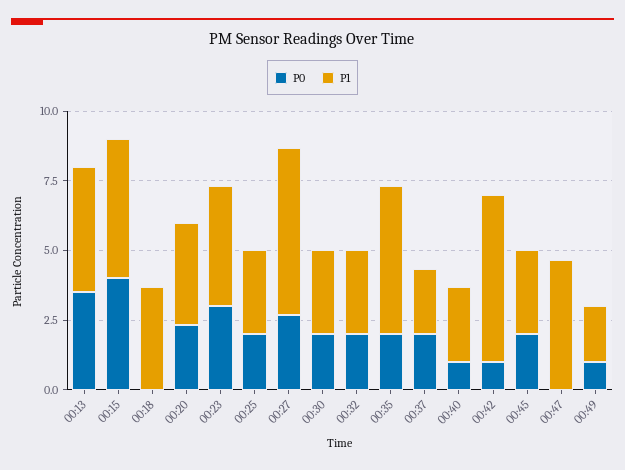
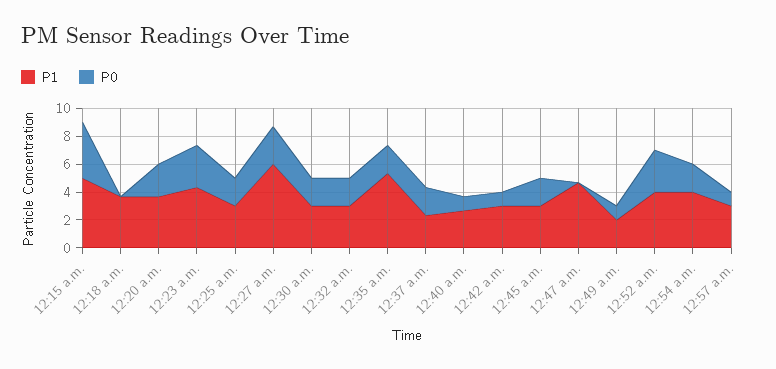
P0, 00:13: 3.5 -> none
P1, 00:13: 4.5 -> none
P1, 00:42: 6 -> 3
P1, 12:52 a.m.: none -> 4
P0, 12:52 a.m.: none -> 3
P1, 12:54 a.m.: none -> 4
P0, 12:54 a.m.: none -> 2
P1, 12:57 a.m.: none -> 3
P0, 12:57 a.m.: none -> 1

